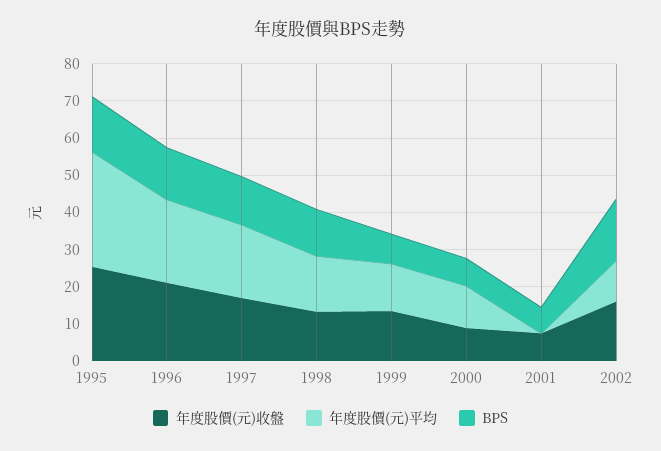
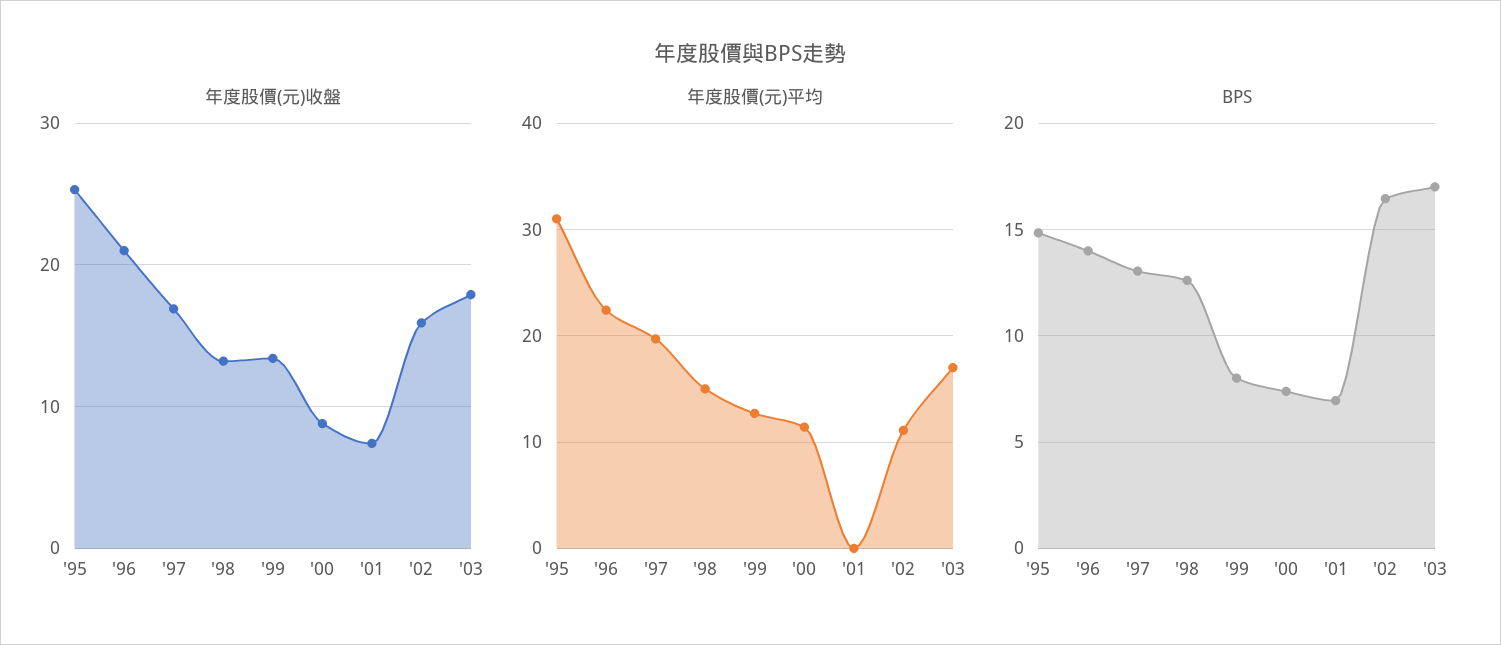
年度股價(元)收盤, '03: none -> 18
年度股價(元)平均, '03: none -> 17
BPS, '03: none -> 17

